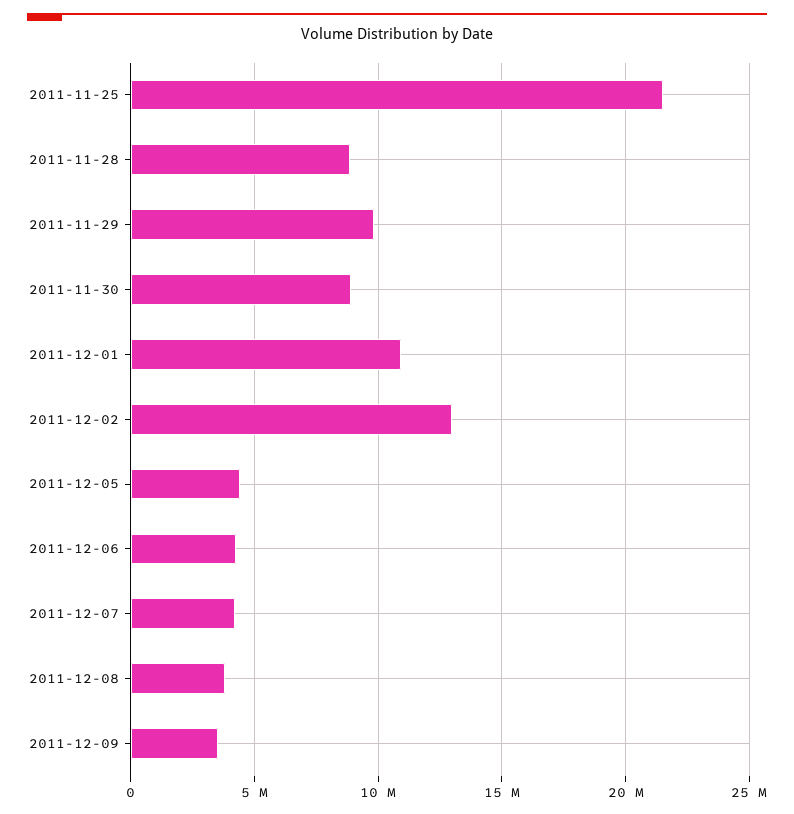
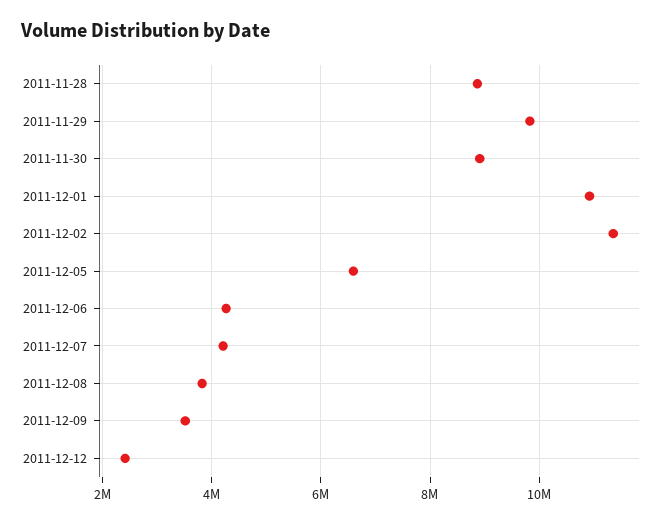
2011-11-25: 21500000 -> none
2011-12-02: 13000000 -> 11400000
2011-12-05: 4500000 -> 6600000
2011-12-12: none -> 2400000

